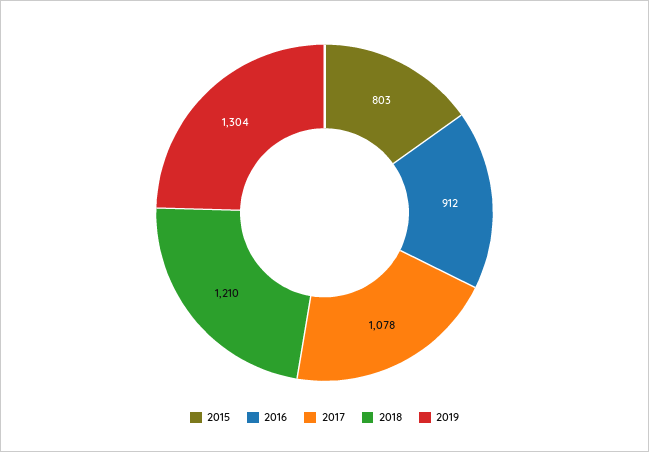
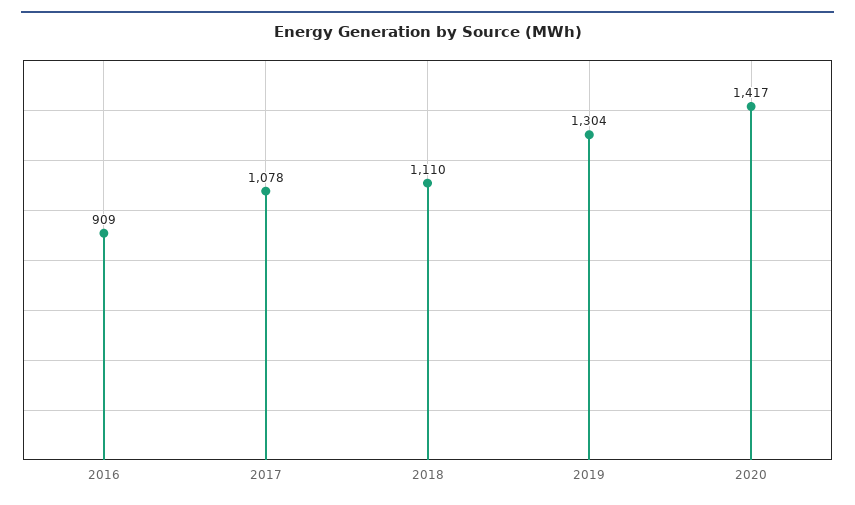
2015: 803 -> none
2016: 912 -> 909
2018: 1210 -> 1110
2020: none -> 1417

